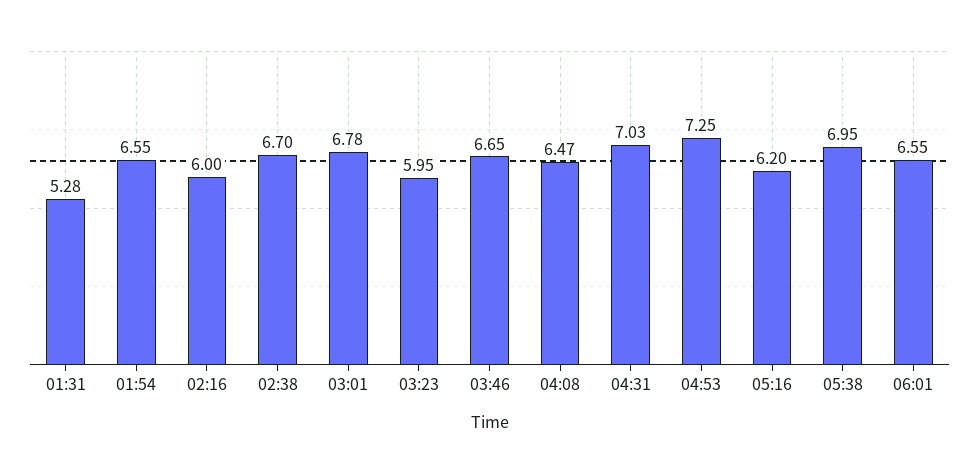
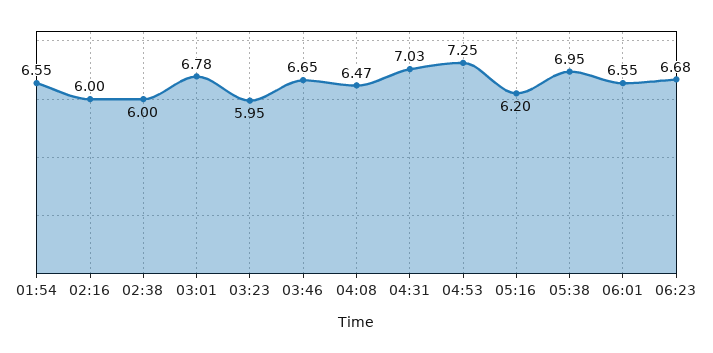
01:31: 5.28 -> none
02:38: 6.7 -> 6
06:23: none -> 6.68

